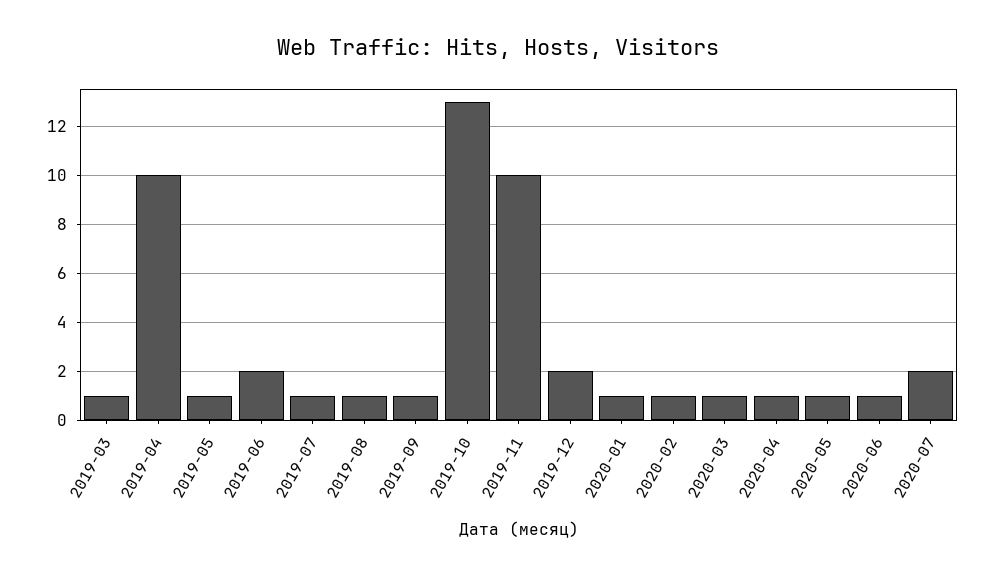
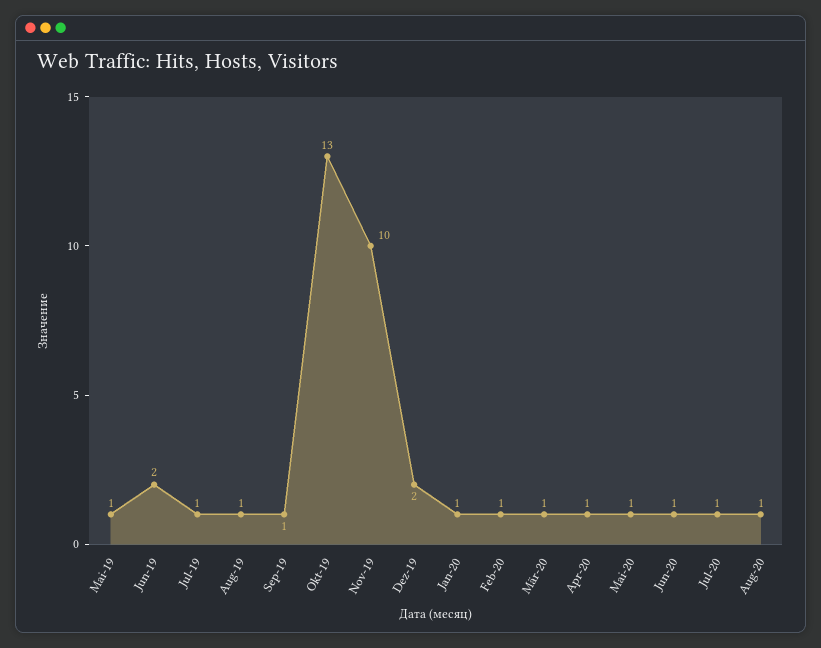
2019-03: 1 -> none
2019-04: 10 -> none
2020-07: 2 -> 1
Aug-20: none -> 1

